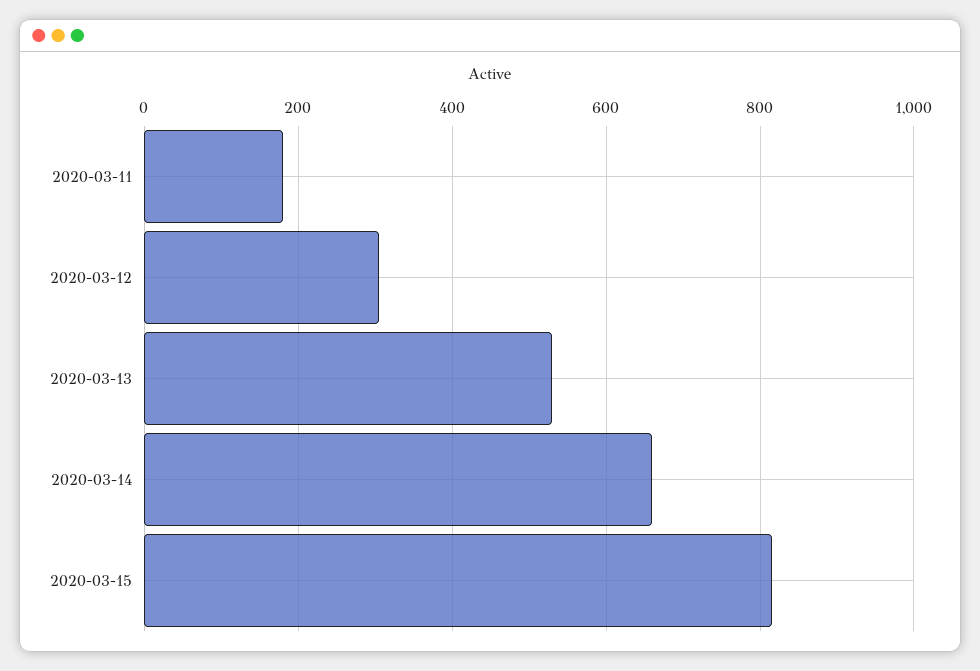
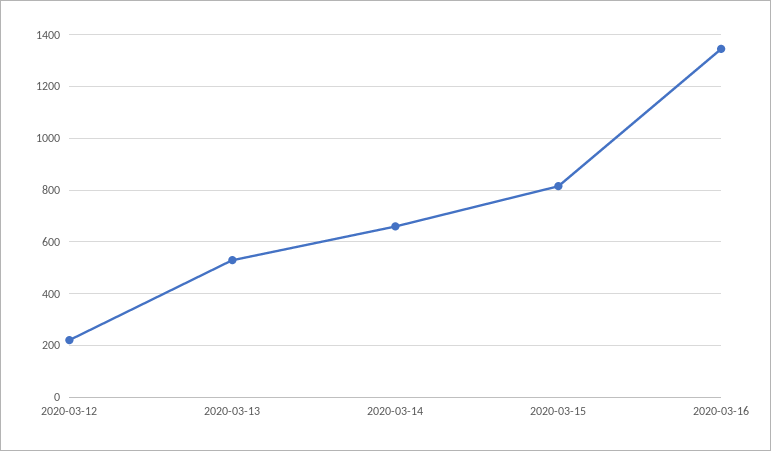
2020-03-11: 180 -> none
2020-03-12: 300 -> 225
2020-03-16: none -> 1350

